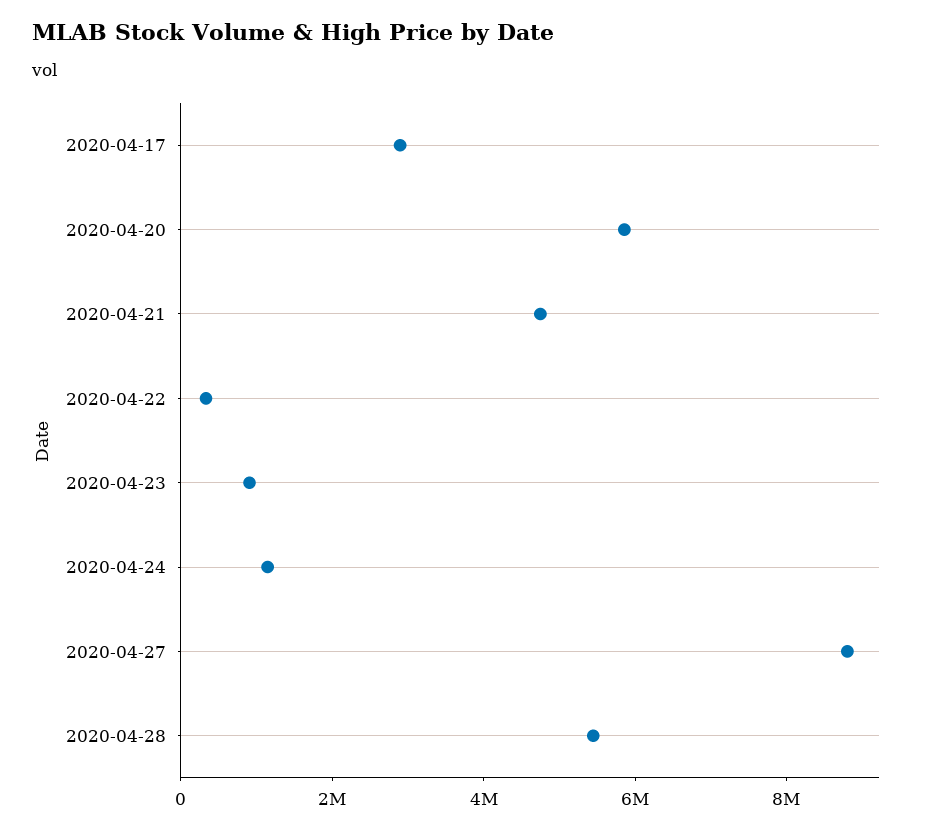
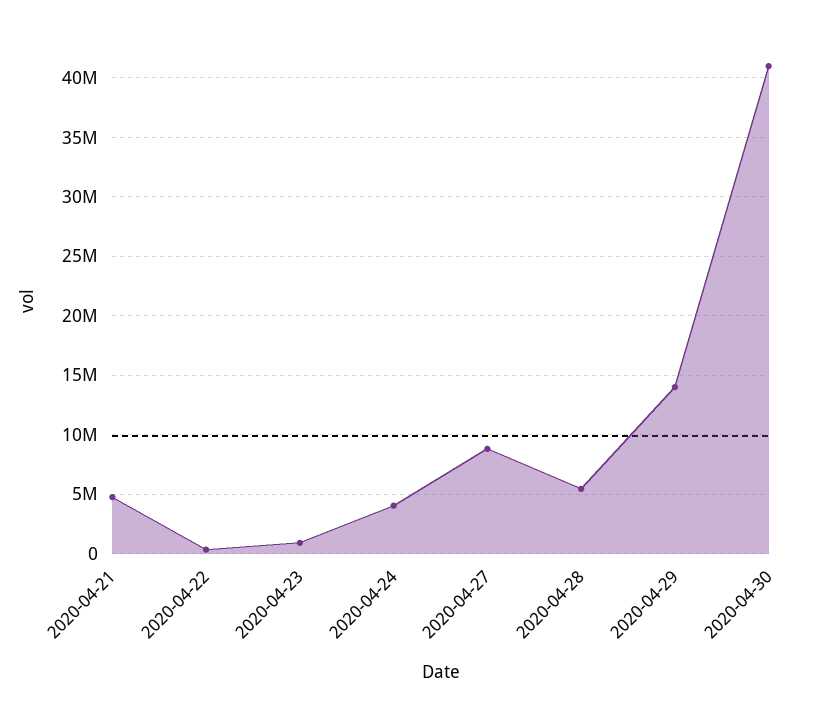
2020-04-17: 3000000 -> none
2020-04-20: 6000000 -> none
2020-04-24: 1000000 -> 4000000
2020-04-29: none -> 14000000
2020-04-30: none -> 41000000

